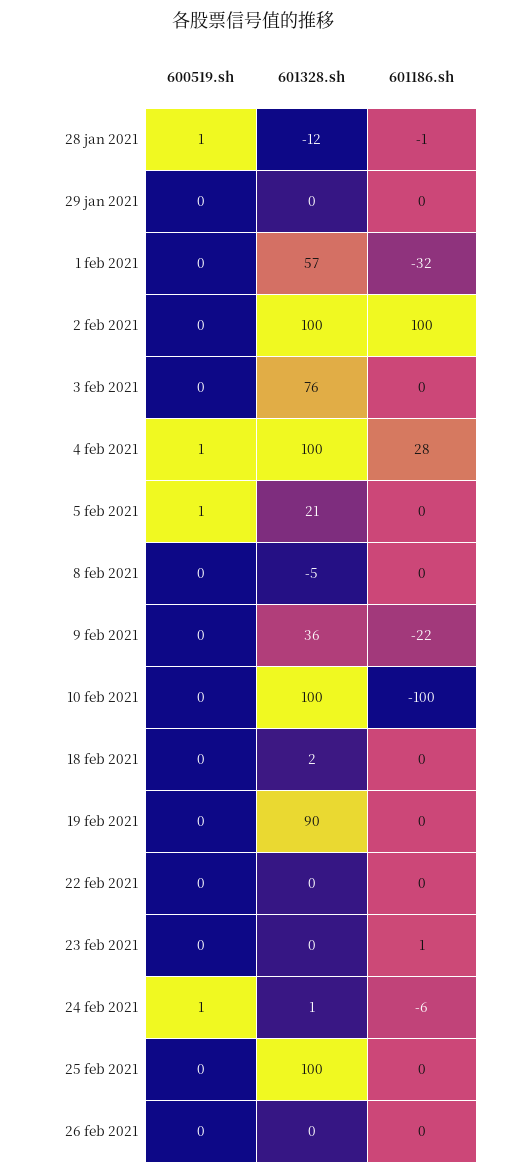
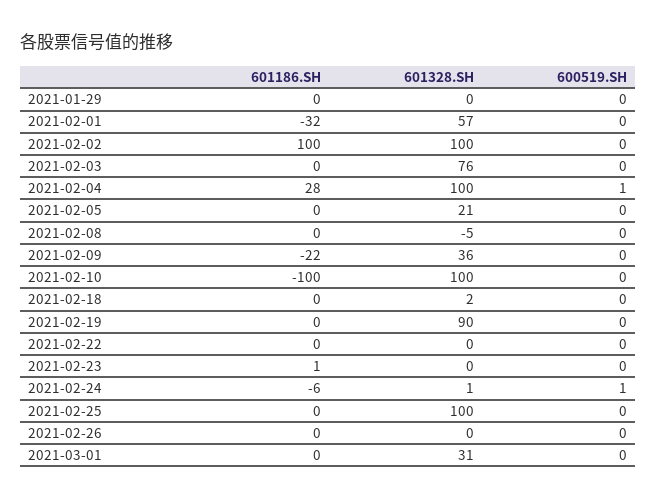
600519.sh, 28 jan 2021: 1 -> none
601328.sh, 28 jan 2021: -12 -> none
601186.sh, 28 jan 2021: -1 -> none
600519.sh, 5 feb 2021: 1 -> 0
601186.sh, 2021-03-01: none -> 0
601328.sh, 2021-03-01: none -> 31
600519.sh, 2021-03-01: none -> 0

